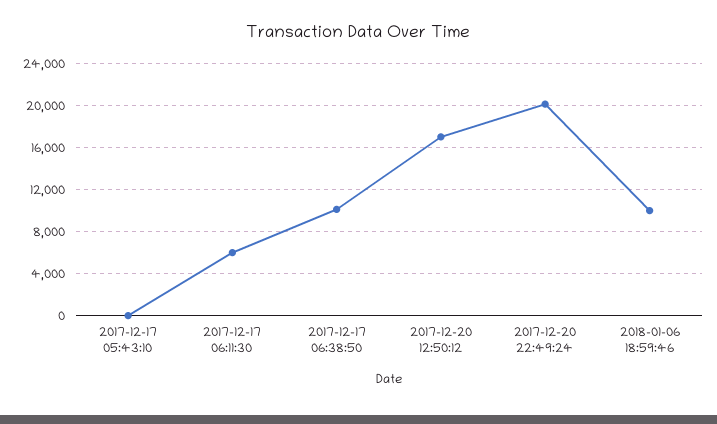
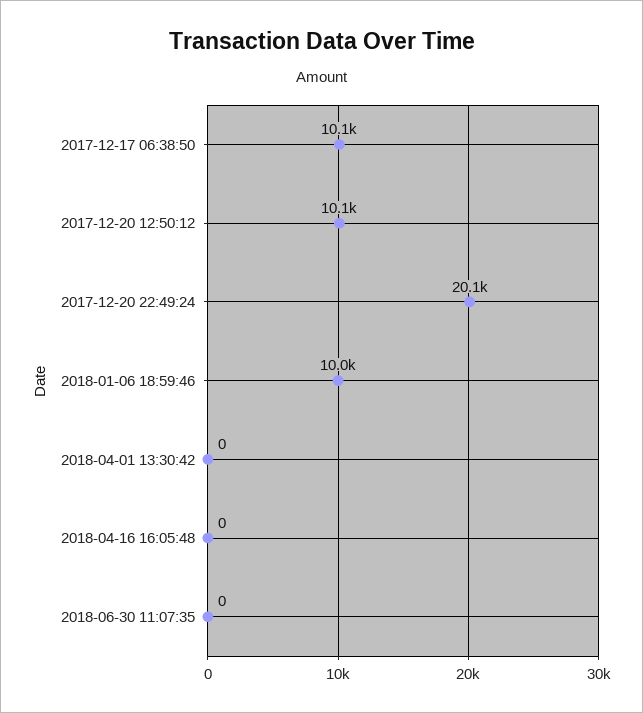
2017-12-17 05:43:10: 0 -> none
2017-12-17 06:11:30: 6000 -> none
2017-12-20 12:50:12: 17000 -> 10100
2018-04-01 13:30:42: none -> 0
2018-04-16 16:05:48: none -> 0
2018-06-30 11:07:35: none -> 0

